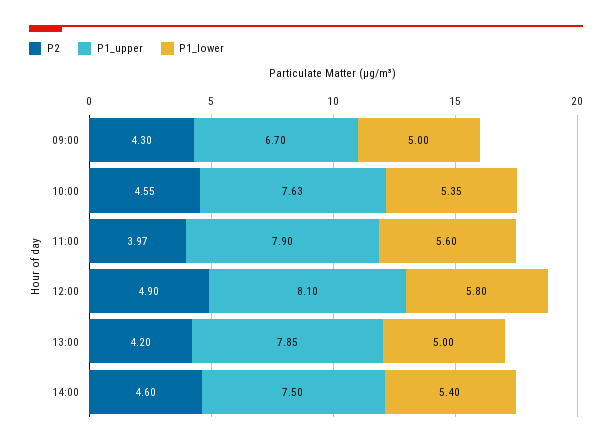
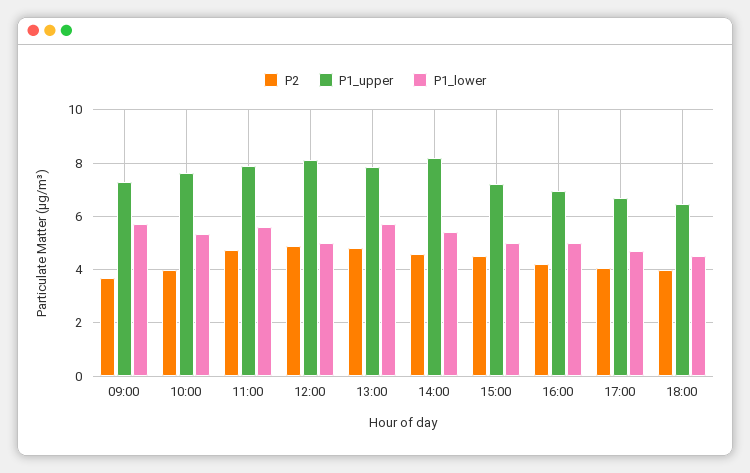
P2, 09:00: 4.3 -> 3.75
P1_upper, 09:00: 6.7 -> 7.25
P1_lower, 09:00: 5 -> 5.75
P2, 10:00: 4.55 -> 4
P2, 11:00: 3.97 -> 4.75
P1_lower, 12:00: 5.8 -> 5
P2, 13:00: 4.2 -> 4.75
P1_lower, 13:00: 5 -> 5.75
P1_upper, 14:00: 7.5 -> 8.25
P2, 15:00: none -> 4.5
P1_upper, 15:00: none -> 7.25
P1_lower, 15:00: none -> 5
P2, 16:00: none -> 4.25
P1_upper, 16:00: none -> 7
P1_lower, 16:00: none -> 5
P2, 17:00: none -> 4
P1_upper, 17:00: none -> 6.75
P1_lower, 17:00: none -> 4.75
P2, 18:00: none -> 4
P1_upper, 18:00: none -> 6.5
P1_lower, 18:00: none -> 4.5

